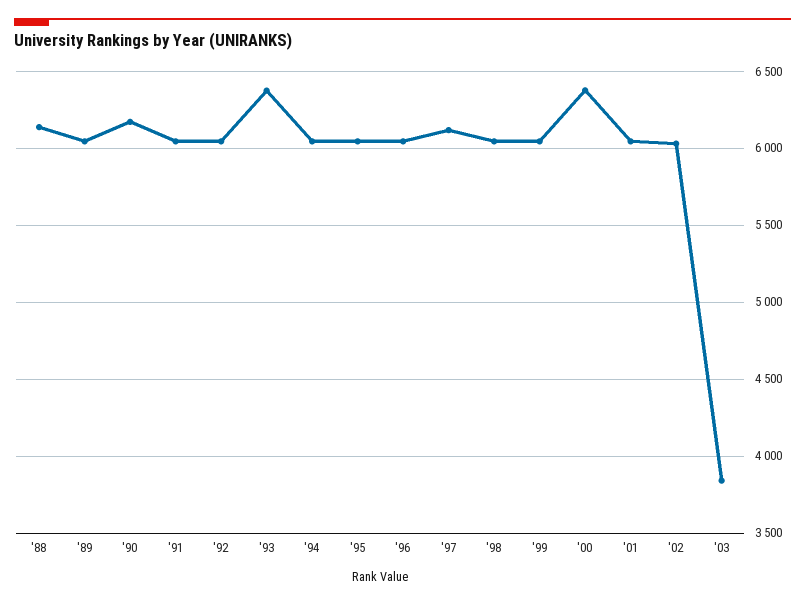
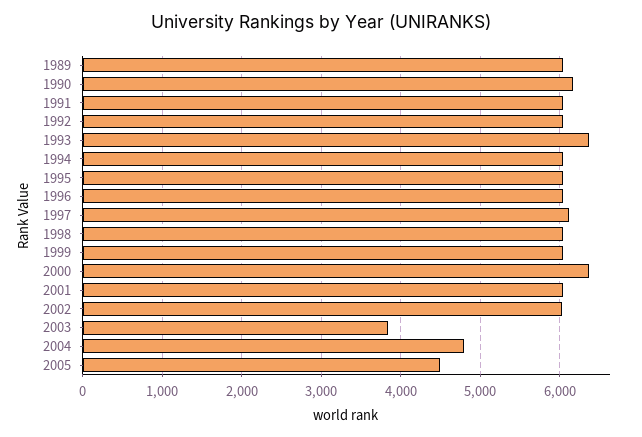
'88: 6150 -> none
2004: none -> 4800
2005: none -> 4500

